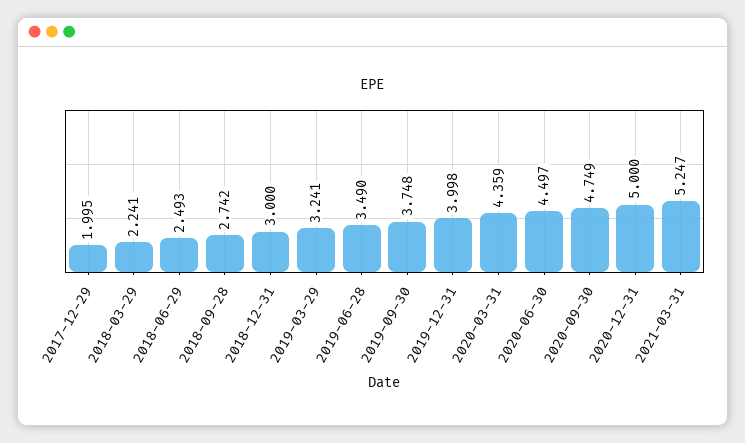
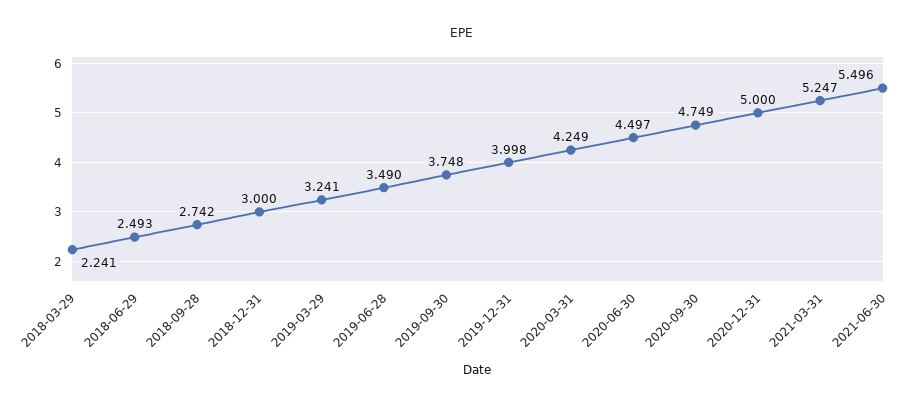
2017-12-29: 1.995 -> none
2020-03-31: 4.359 -> 4.249
2021-06-30: none -> 5.496

